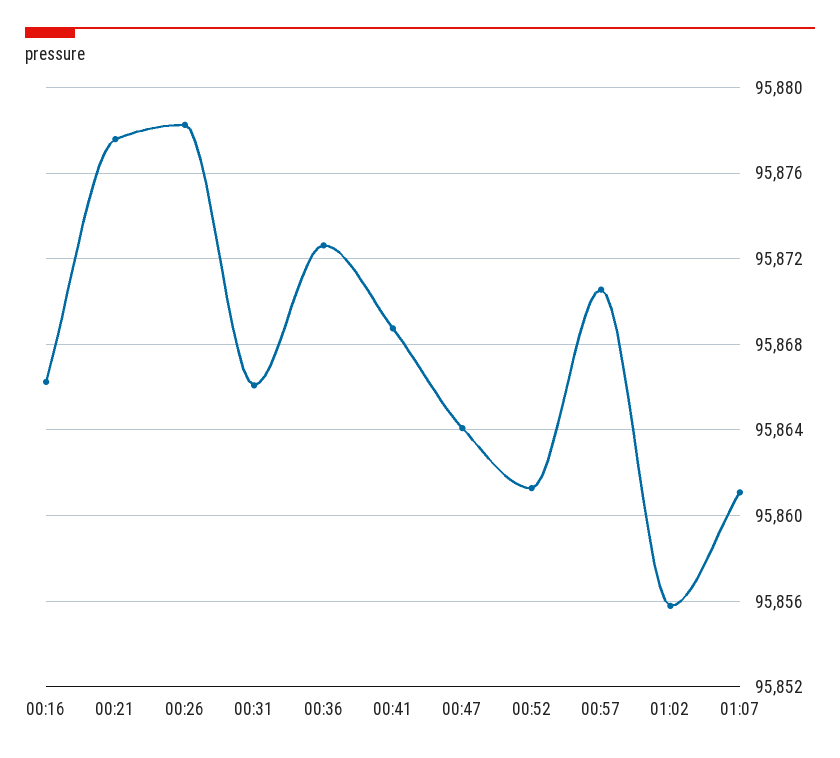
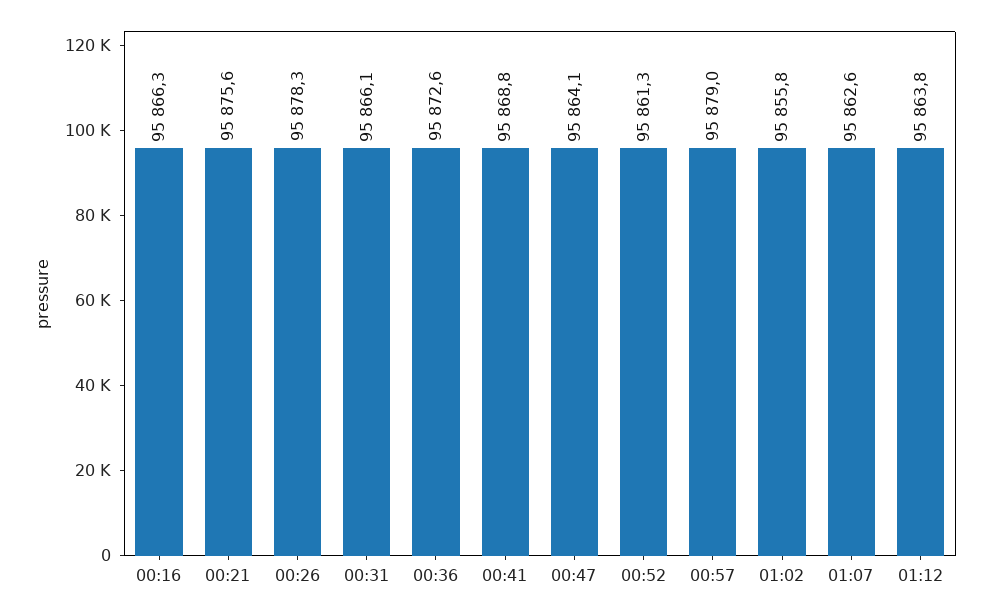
00:21: 95877.5 -> 95875.6
00:57: 95870.5 -> 95879
01:07: 95861 -> 95862.6
01:12: none -> 95863.8

